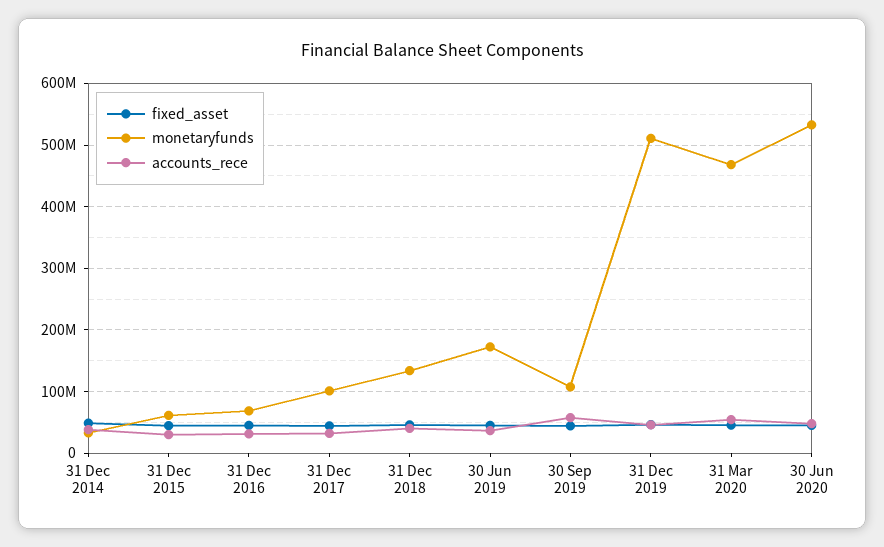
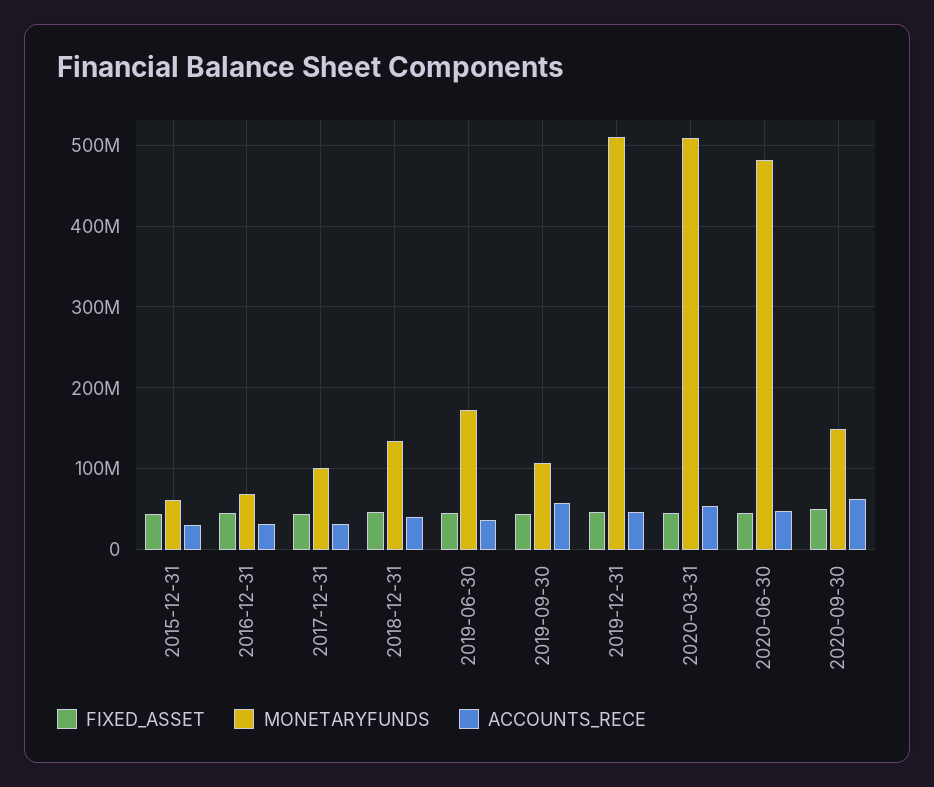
fixed_asset, 31 Dec 2014: 50000000 -> none
monetaryfunds, 31 Dec 2014: 30000000 -> none
accounts_rece, 31 Dec 2014: 40000000 -> none
monetaryfunds, 31 Mar 2020: 470000000 -> 510000000
monetaryfunds, 30 Jun 2020: 530000000 -> 480000000
fixed_asset, 2020-09-30: none -> 50000000
monetaryfunds, 2020-09-30: none -> 150000000
accounts_rece, 2020-09-30: none -> 60000000

